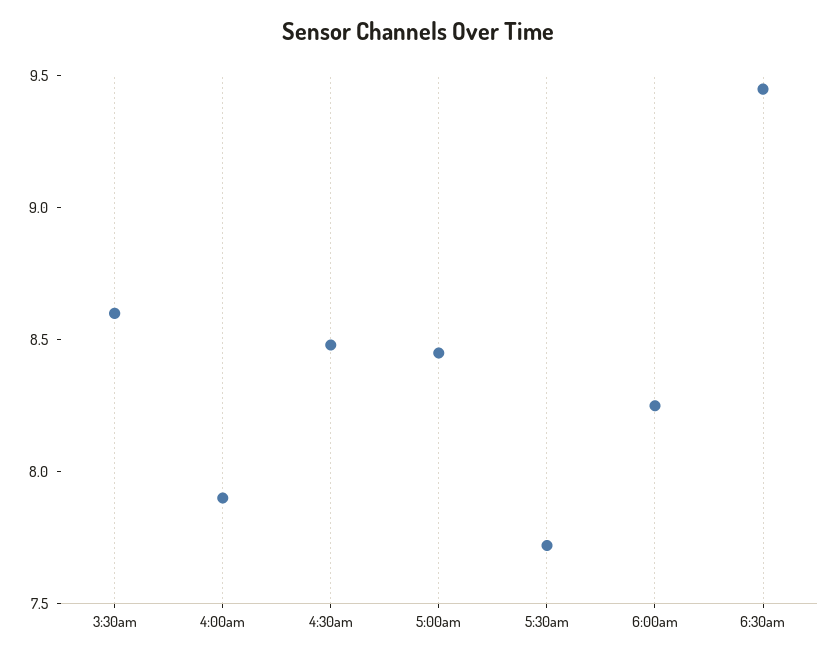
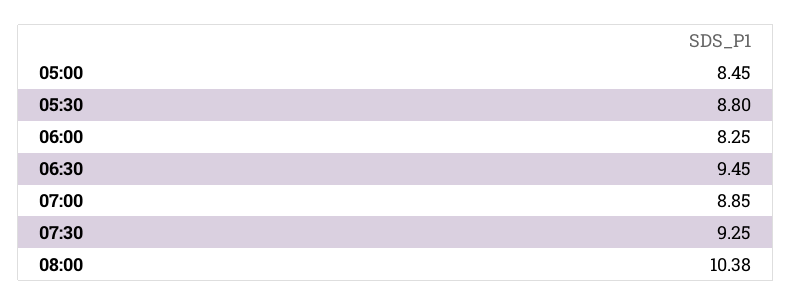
3:30am: 8.6 -> none
4:00am: 7.9 -> none
4:30am: 8.5 -> none
5:30am: 7.7 -> 8.8
07:00: none -> 8.85
07:30: none -> 9.25
08:00: none -> 10.38

